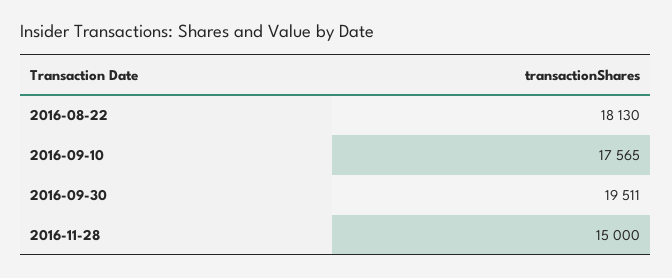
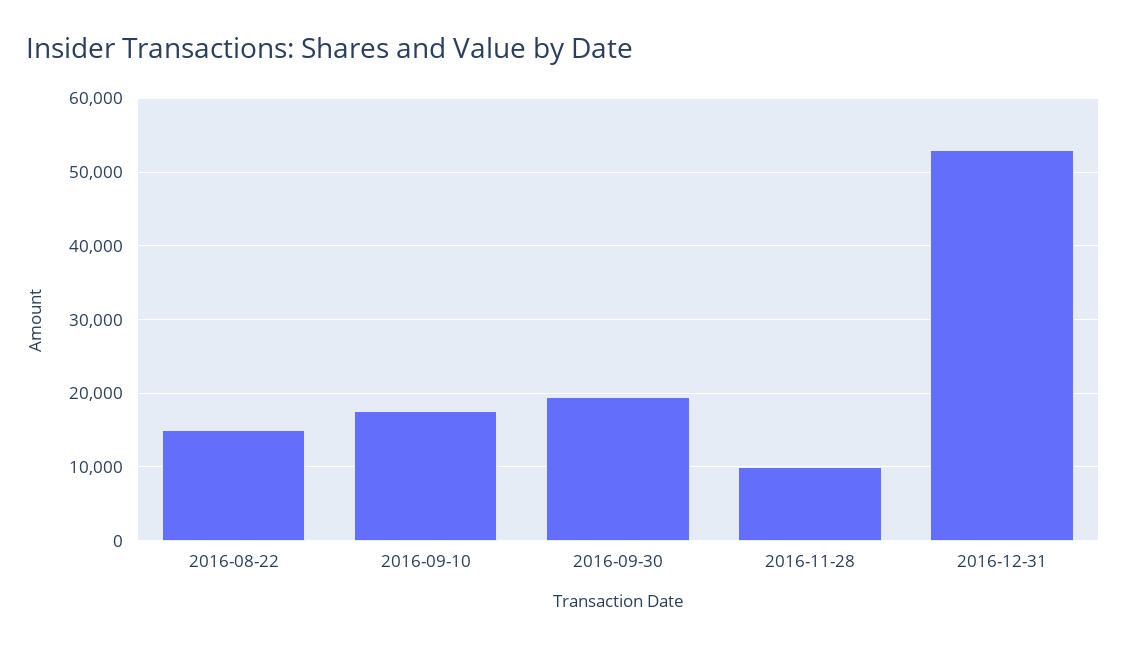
2016-08-22: 18130 -> 15000
2016-11-28: 15000 -> 10000
2016-12-31: none -> 53000

